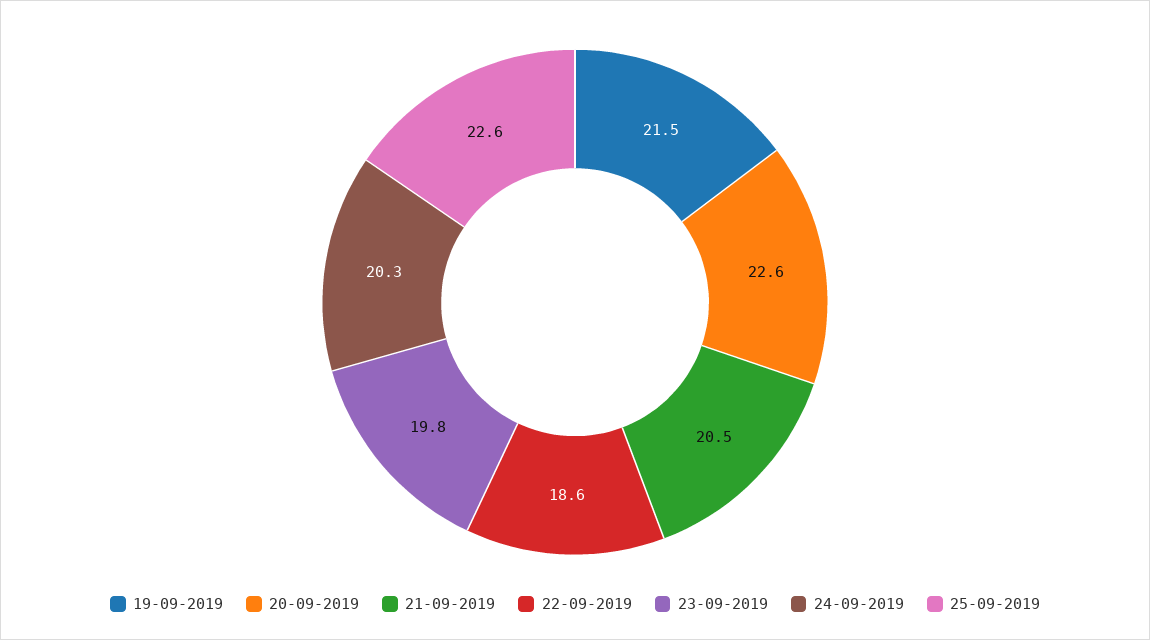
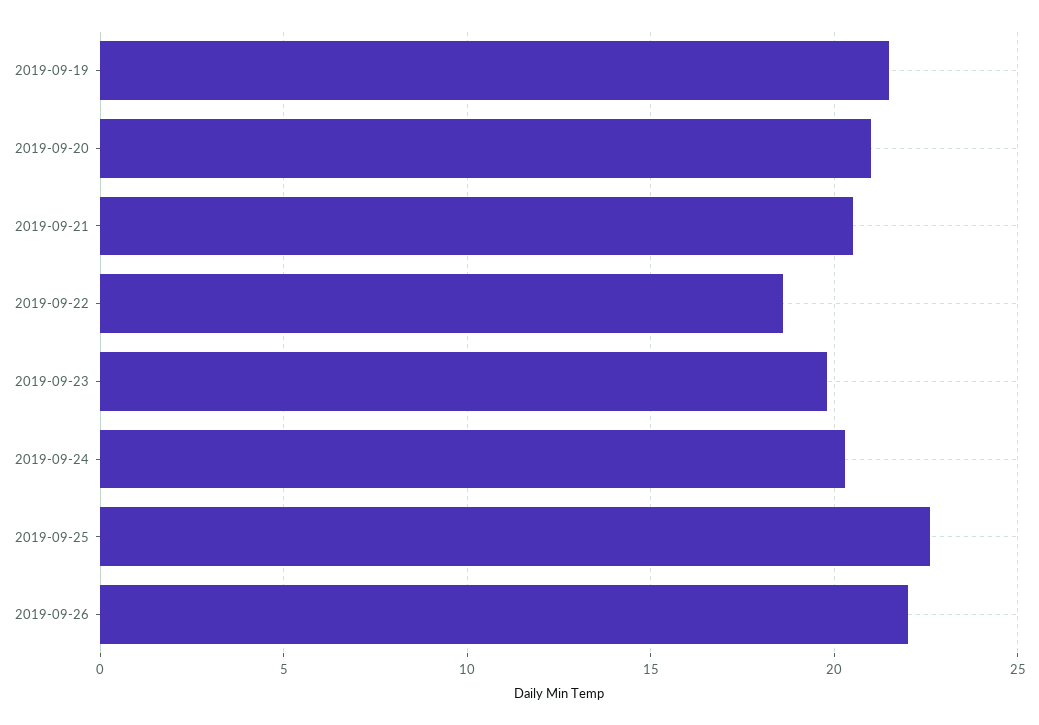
20-09-2019: 22.6 -> 21
2019-09-26: none -> 22

